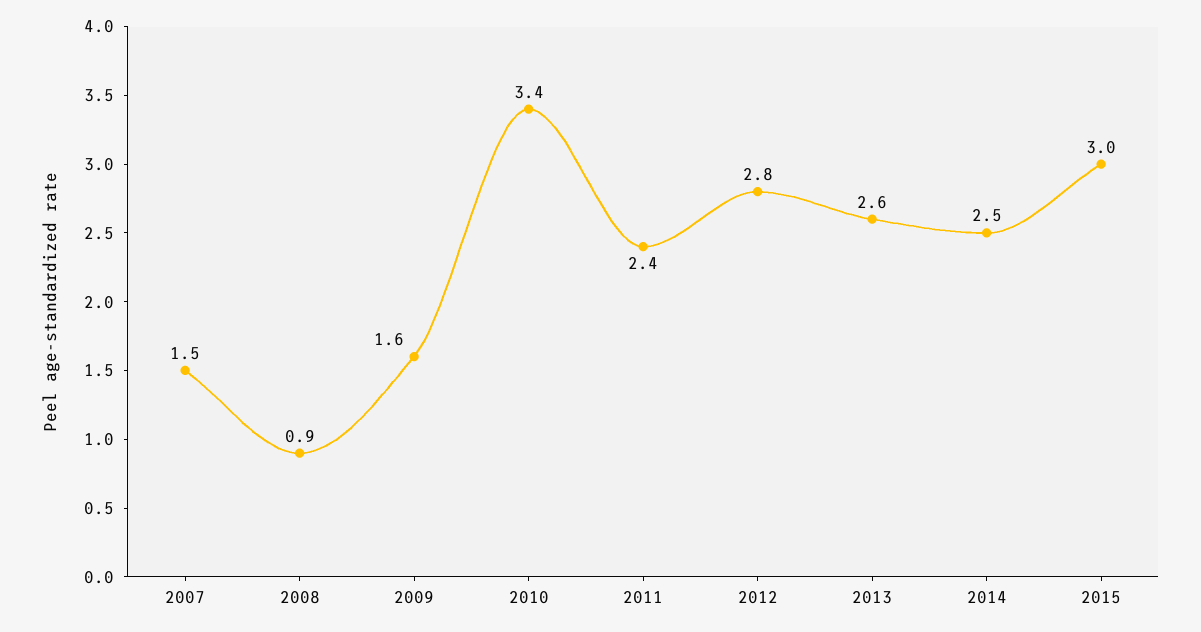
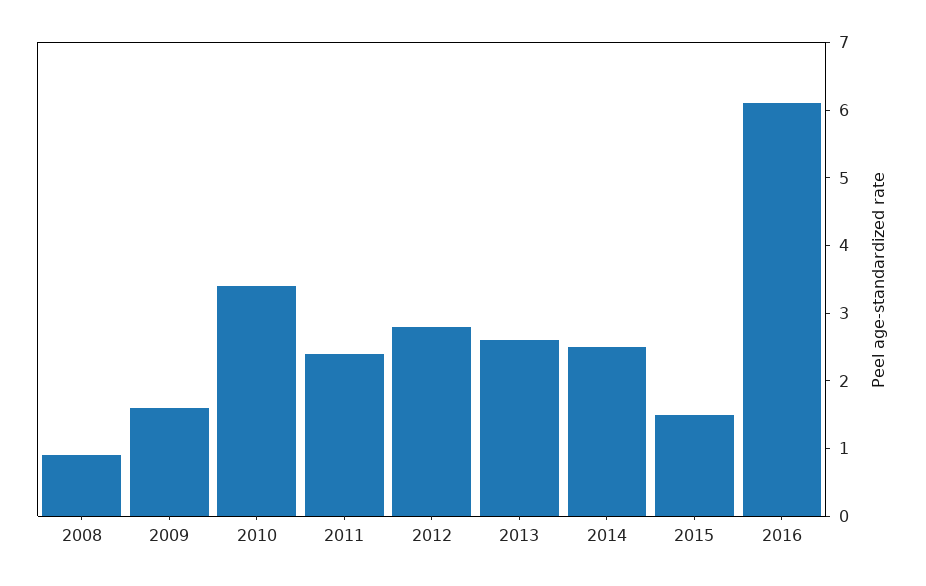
2007: 1.5 -> none
2015: 3 -> 1.5
2016: none -> 6

